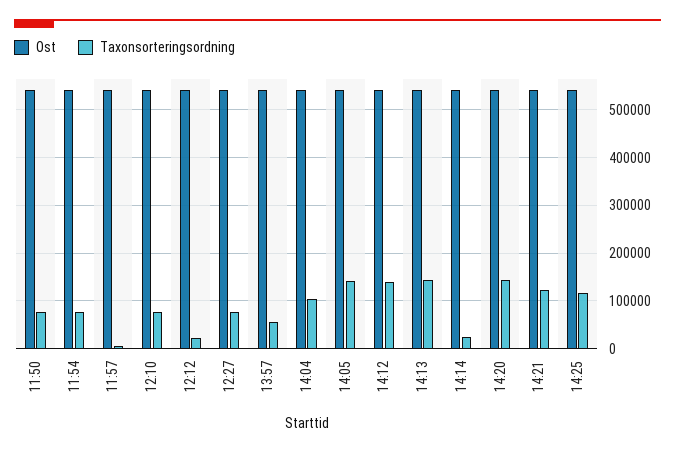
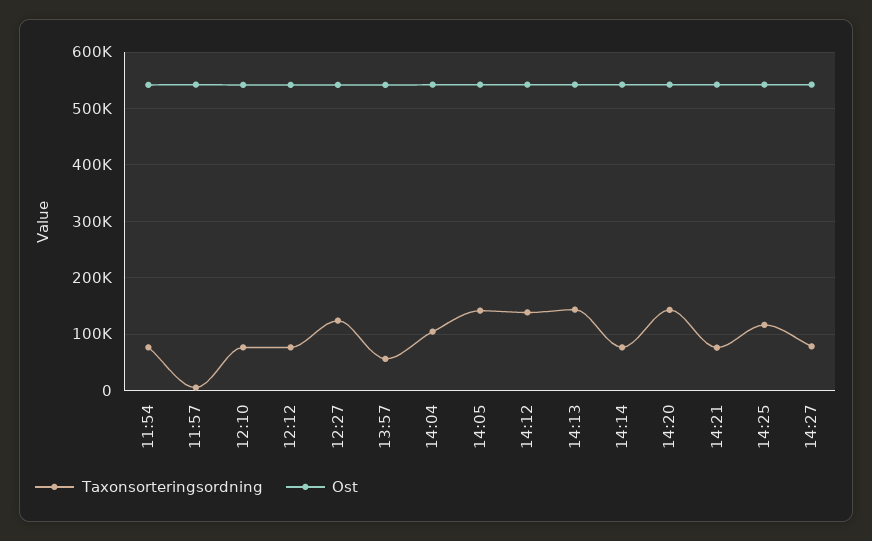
Ost, 11:50: 540000 -> none
Taxonsorteringsordning, 11:50: 80000 -> none
Taxonsorteringsordning, 12:12: 20000 -> 80000
Taxonsorteringsordning, 12:27: 80000 -> 120000
Taxonsorteringsordning, 14:14: 20000 -> 80000
Taxonsorteringsordning, 14:21: 120000 -> 80000
Taxonsorteringsordning, 14:27: none -> 80000
Ost, 14:27: none -> 540000

